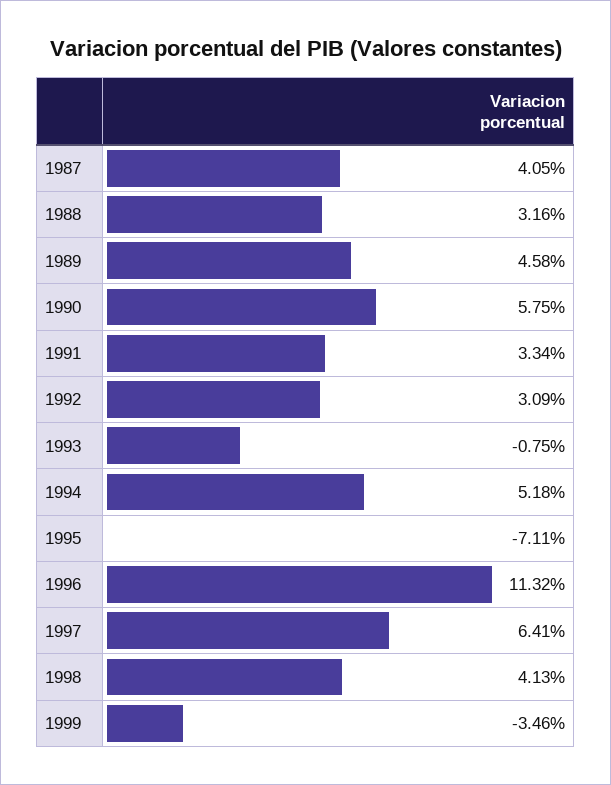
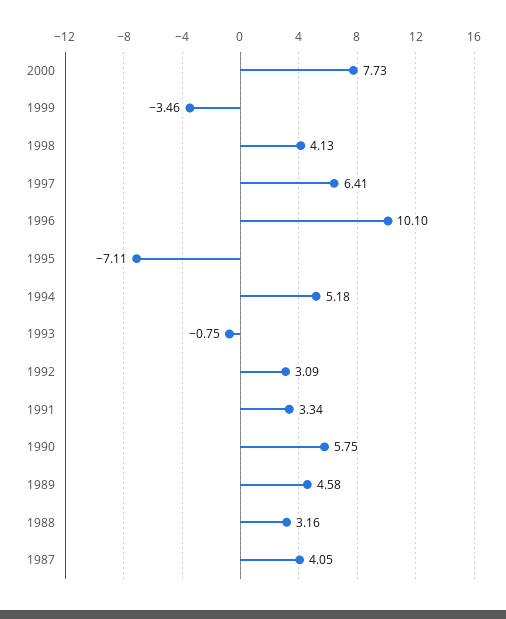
1996: 11.32 -> 10.1
2000: none -> 7.73

